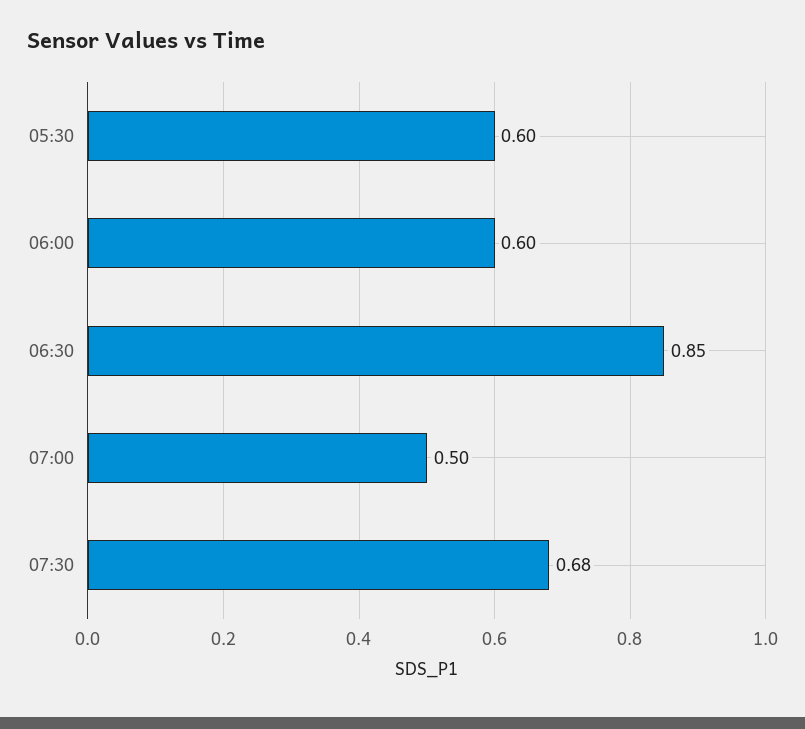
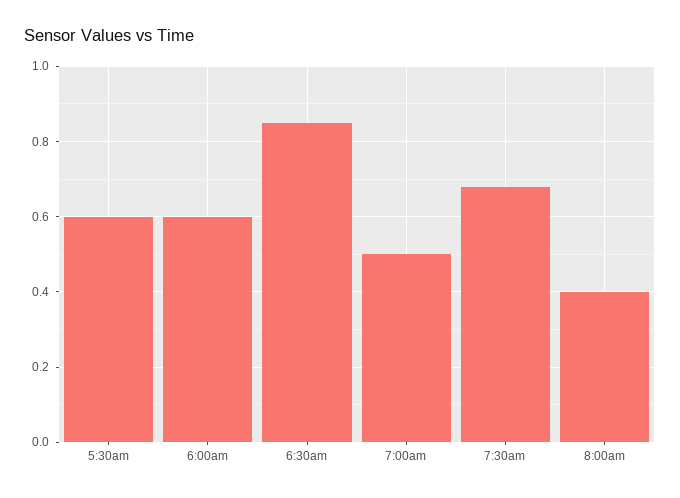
8:00am: none -> 0.4

